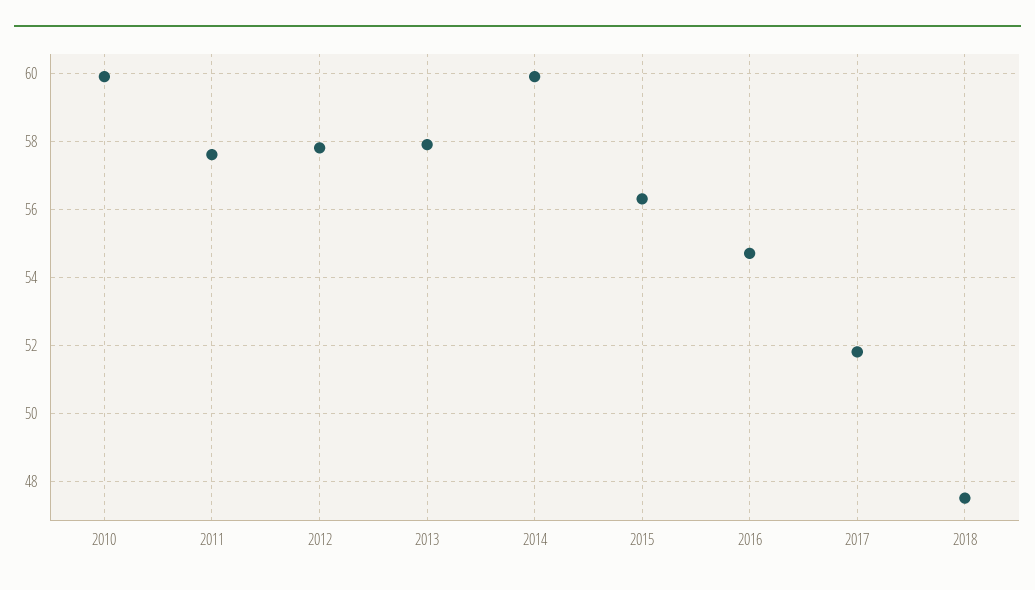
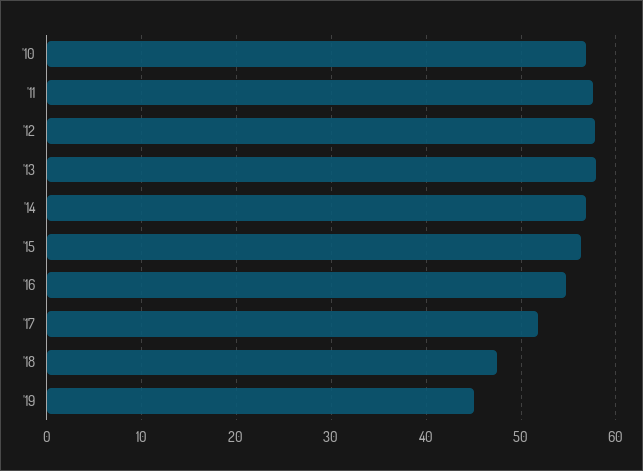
2010: 60 -> 57
2014: 60 -> 57
'19: none -> 45

